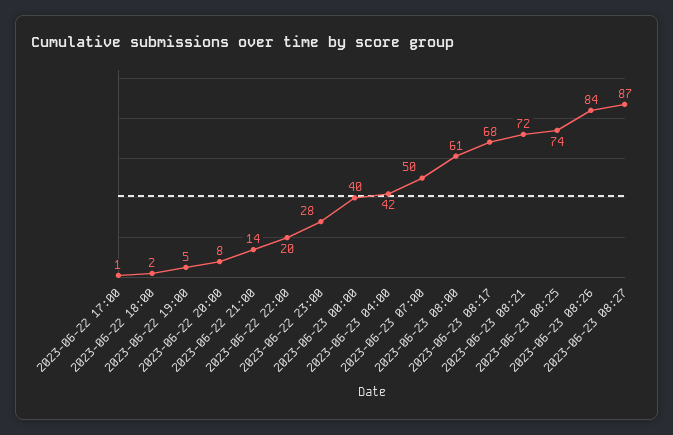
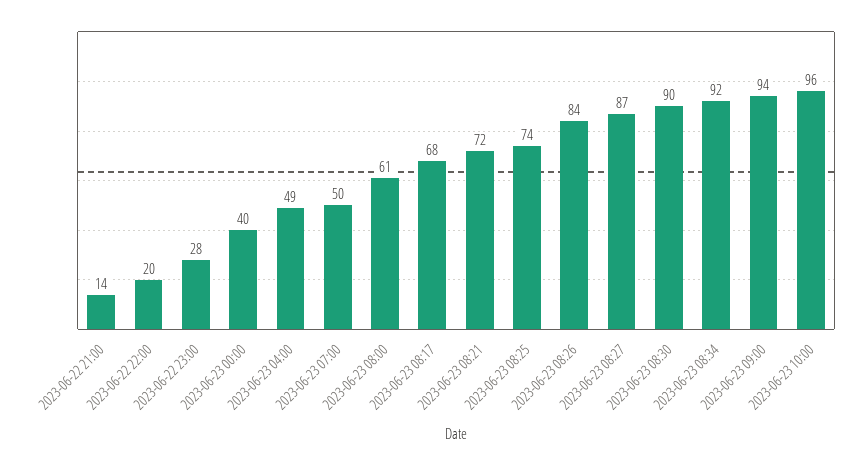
2023-06-22 17:00: 1 -> none
2023-06-22 18:00: 2 -> none
2023-06-22 19:00: 5 -> none
2023-06-22 20:00: 8 -> none
2023-06-23 04:00: 42 -> 49
2023-06-23 08:30: none -> 90
2023-06-23 08:34: none -> 92
2023-06-23 09:00: none -> 94
2023-06-23 10:00: none -> 96

